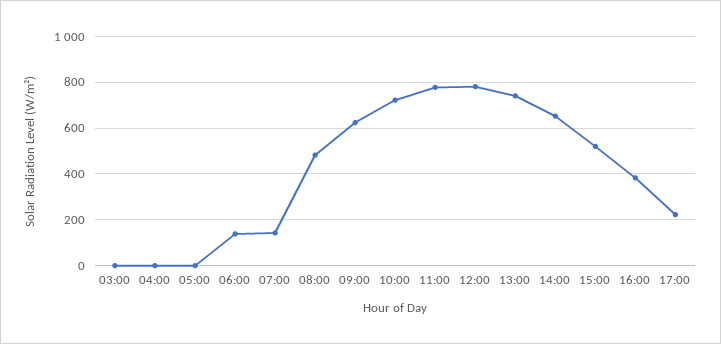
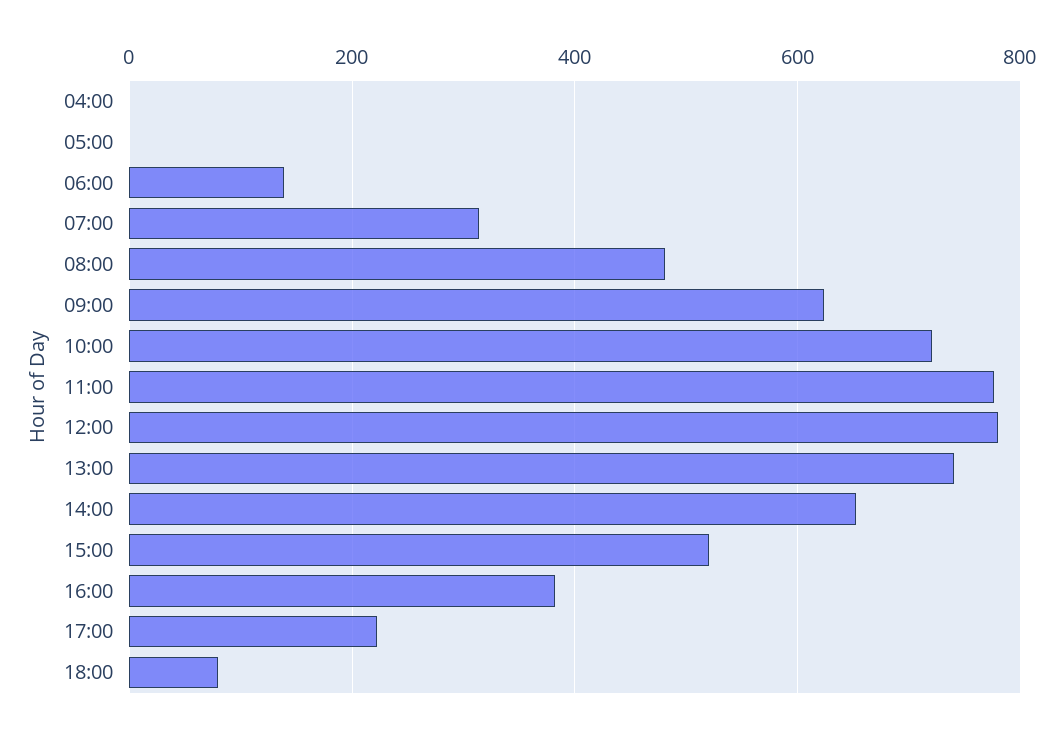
03:00: 0 -> none
07:00: 150 -> 320
18:00: none -> 80

